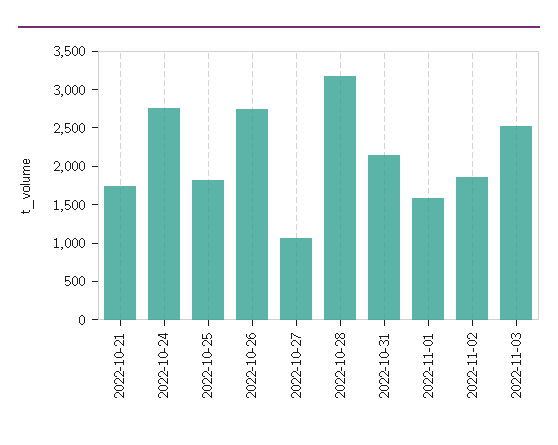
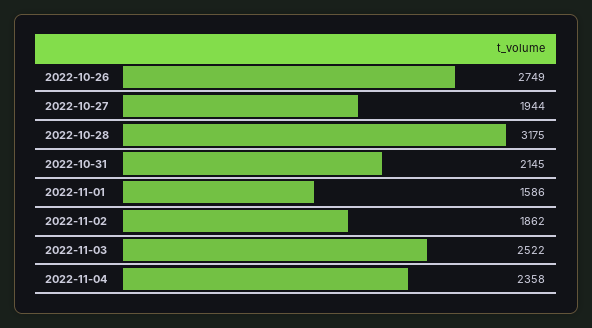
2022-10-21: 1750 -> none
2022-10-24: 2750 -> none
2022-10-25: 1750 -> none
2022-10-27: 1000 -> 1944
2022-11-04: none -> 2358

